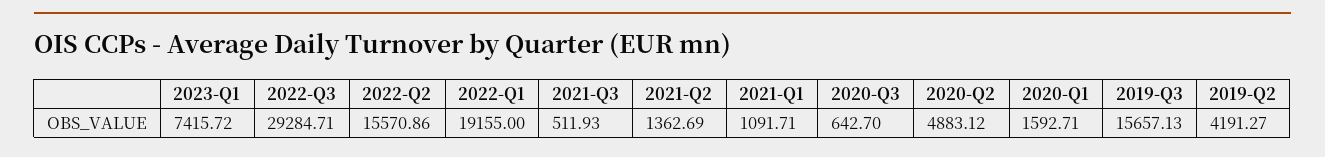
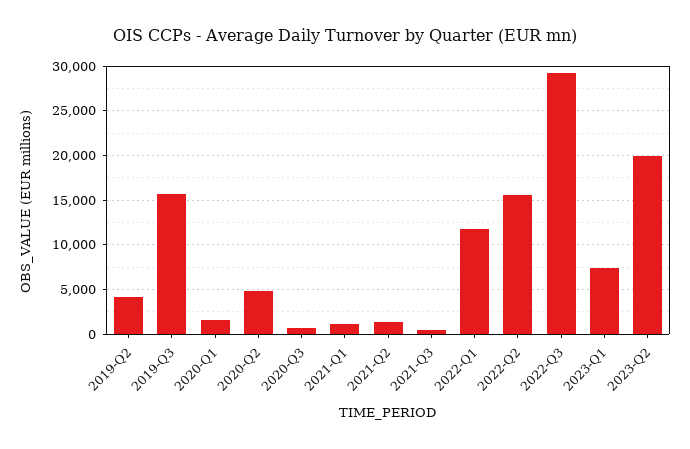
2022-Q1: 19155 -> 12000
2023-Q2: none -> 20000

